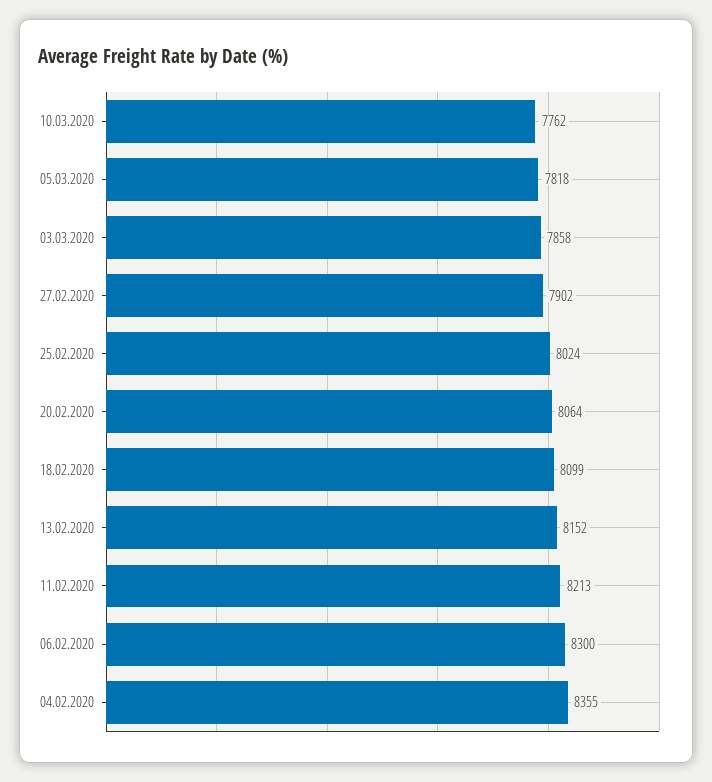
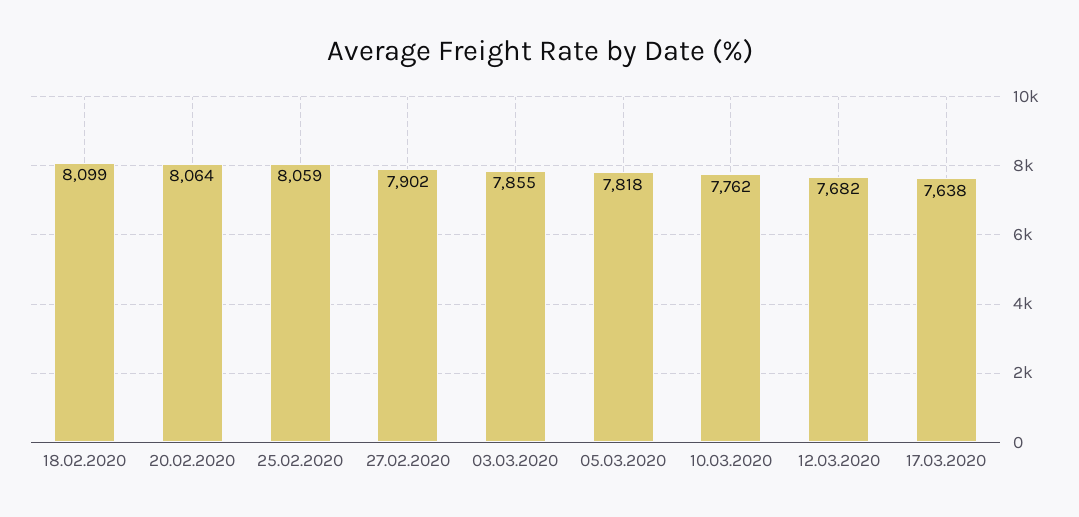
03.03.2020: 7858 -> 7855
25.02.2020: 8024 -> 8059
13.02.2020: 8152 -> none
11.02.2020: 8213 -> none
06.02.2020: 8300 -> none
04.02.2020: 8355 -> none
12.03.2020: none -> 7682
17.03.2020: none -> 7638

